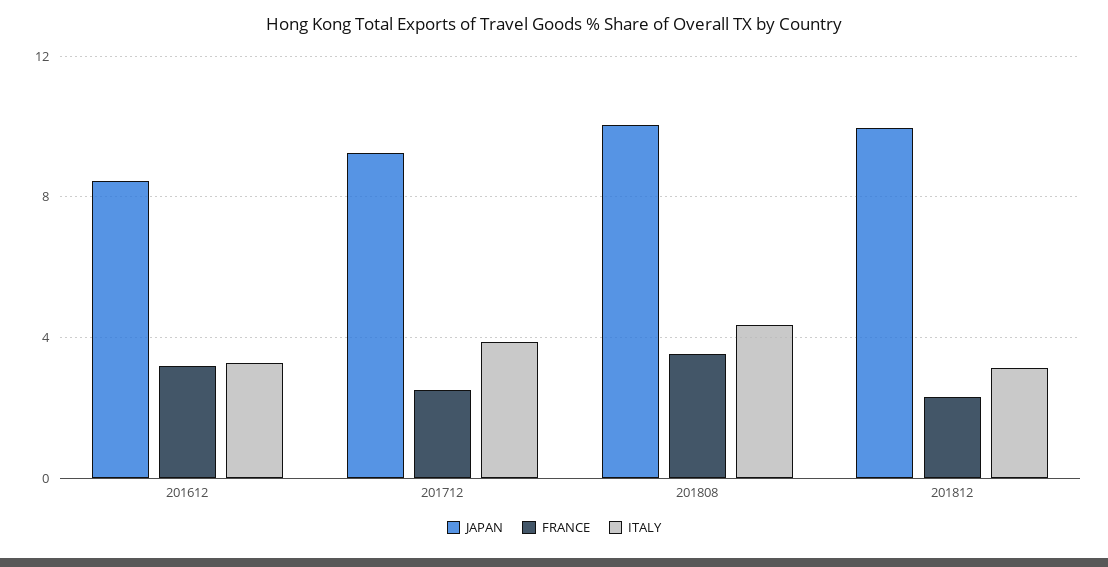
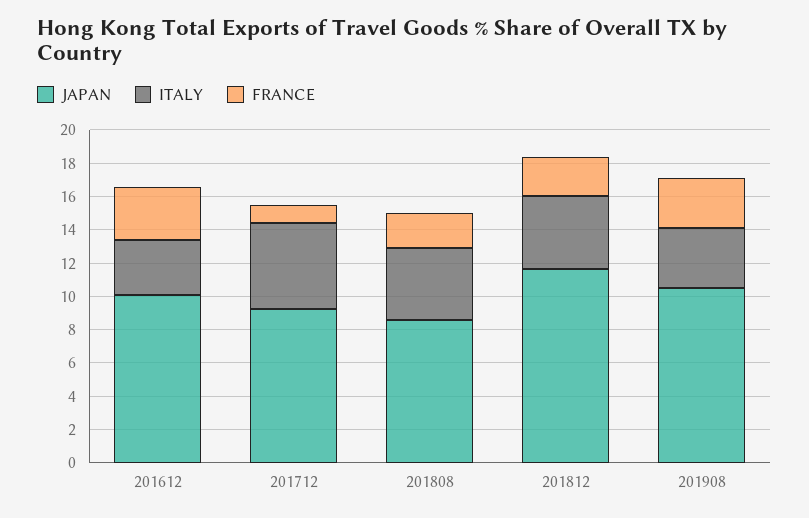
JAPAN, 201612: 8.5 -> 10
FRANCE, 201712: 2.5 -> 1
ITALY, 201712: 4 -> 5
JAPAN, 201808: 10 -> 8.5
FRANCE, 201808: 3.5 -> 2
JAPAN, 201812: 10 -> 11.5
ITALY, 201812: 3 -> 4.5
JAPAN, 201908: none -> 10.5
ITALY, 201908: none -> 3.5
FRANCE, 201908: none -> 3

